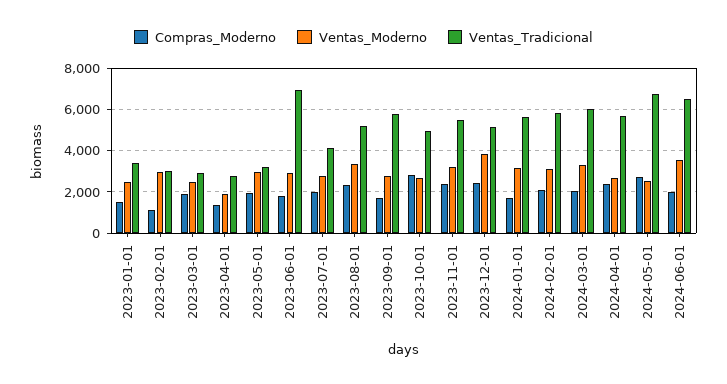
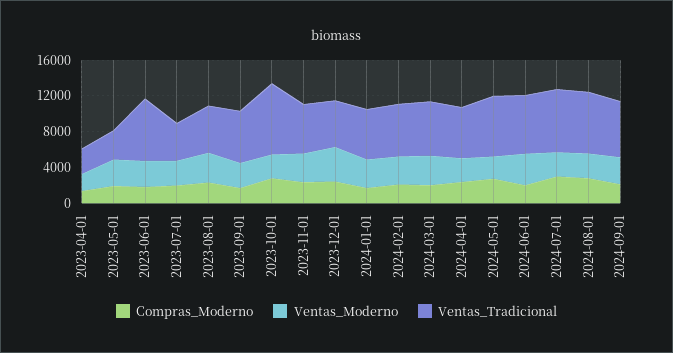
Compras_Moderno, 2023-01-01: 1500 -> none
Ventas_Moderno, 2023-01-01: 2500 -> none
Ventas_Tradicional, 2023-01-01: 3500 -> none
Compras_Moderno, 2023-02-01: 1000 -> none
Ventas_Moderno, 2023-02-01: 3000 -> none
Ventas_Tradicional, 2023-02-01: 3000 -> none
Compras_Moderno, 2023-03-01: 2000 -> none
Ventas_Moderno, 2023-03-01: 2500 -> none
Ventas_Tradicional, 2023-03-01: 3000 -> none
Ventas_Tradicional, 2023-10-01: 5000 -> 8000
Compras_Moderno, 2024-07-01: none -> 3000
Ventas_Moderno, 2024-07-01: none -> 3000
Ventas_Tradicional, 2024-07-01: none -> 7000
Compras_Moderno, 2024-08-01: none -> 3000
Ventas_Moderno, 2024-08-01: none -> 3000
Ventas_Tradicional, 2024-08-01: none -> 7000
Compras_Moderno, 2024-09-01: none -> 2000
Ventas_Moderno, 2024-09-01: none -> 3000
Ventas_Tradicional, 2024-09-01: none -> 6000

